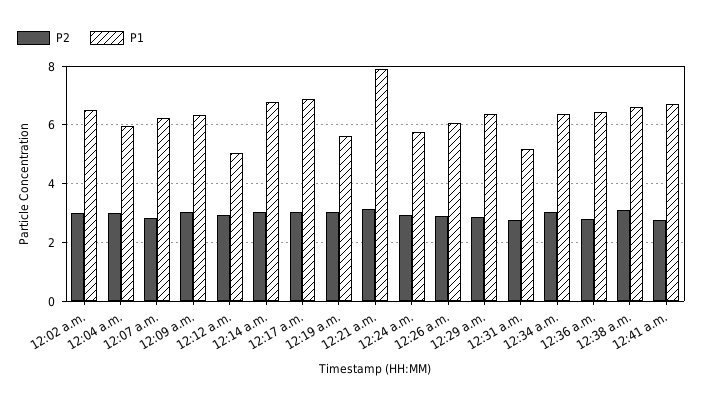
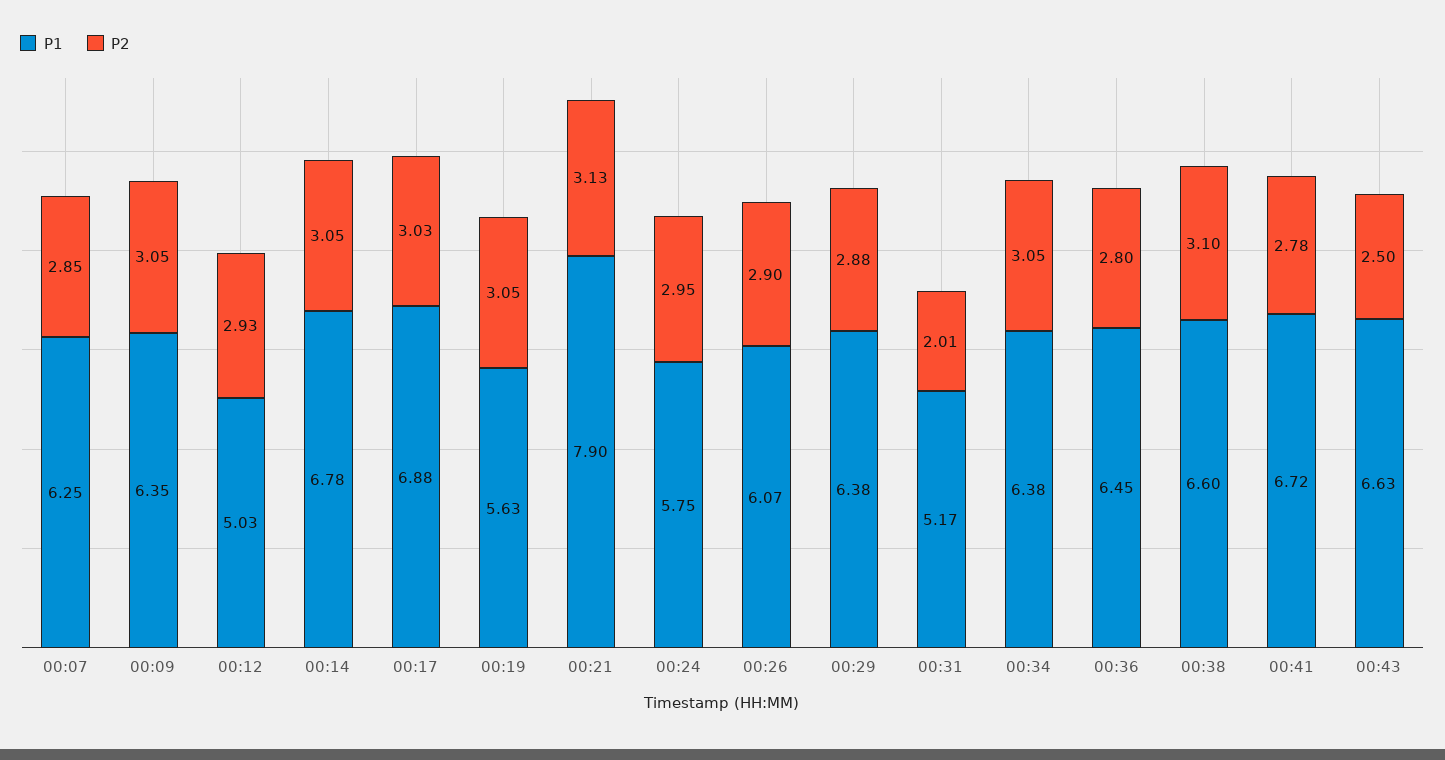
P2, 12:02 a.m.: 3 -> none
P1, 12:02 a.m.: 6.5 -> none
P2, 12:04 a.m.: 3 -> none
P1, 12:04 a.m.: 6 -> none
P2, 12:31 a.m.: 2.75 -> 2.01
P1, 00:43: none -> 6.63
P2, 00:43: none -> 2.5

